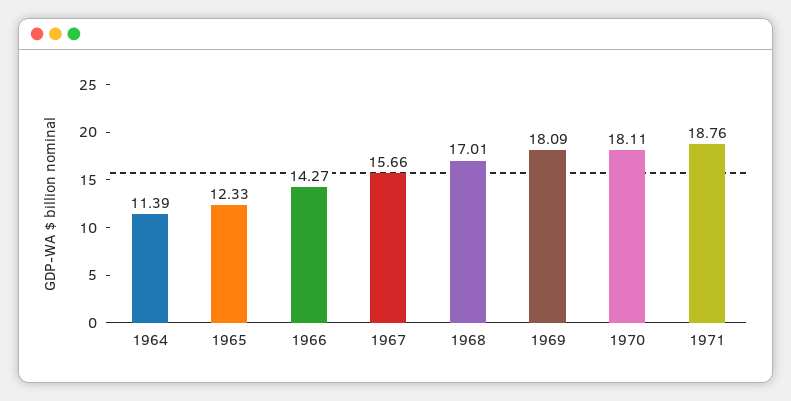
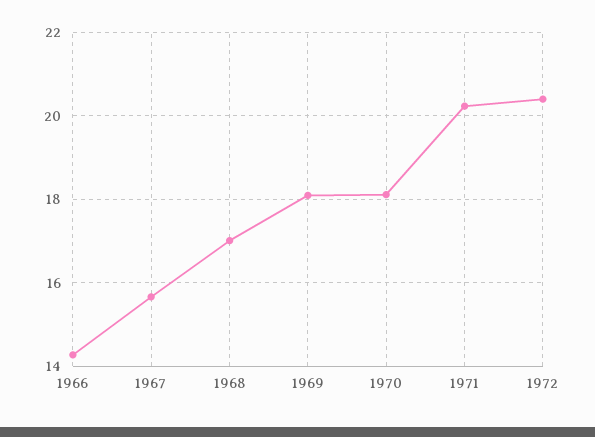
1964: 11.39 -> none
1965: 12.33 -> none
1971: 18.76 -> 20.2
1972: none -> 20.4

